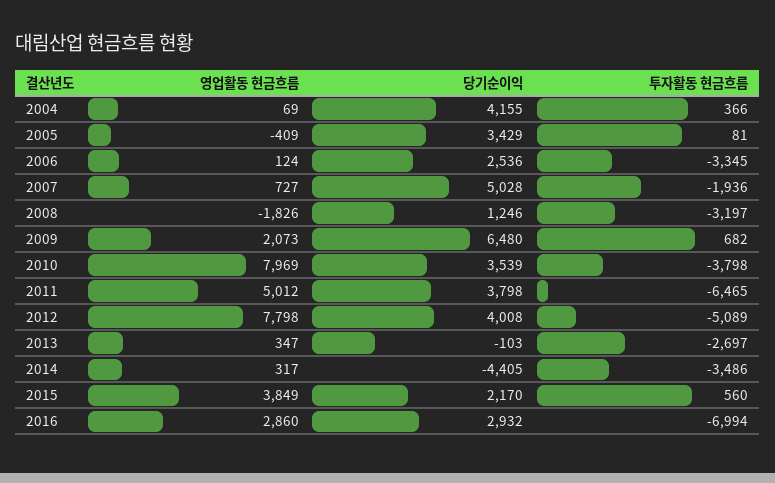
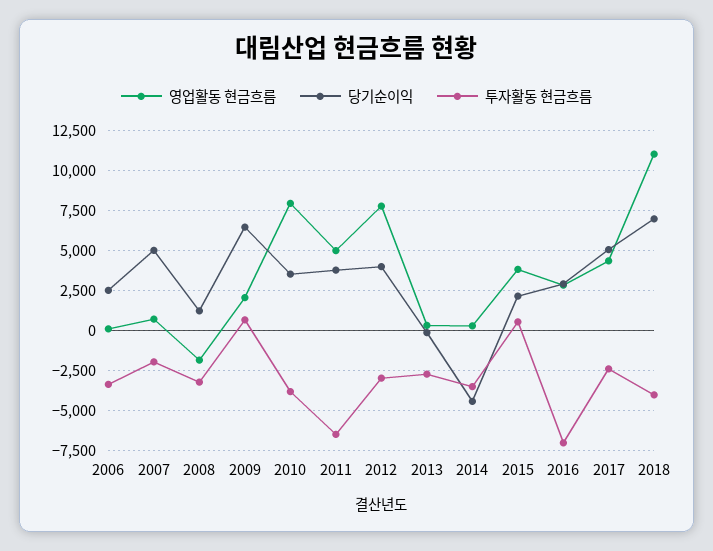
영업활동 현금흐름, 2004: 69 -> none
당기순이익, 2004: 4155 -> none
투자활동 현금흐름, 2004: 366 -> none
영업활동 현금흐름, 2005: -409 -> none
당기순이익, 2005: 3429 -> none
투자활동 현금흐름, 2005: 81 -> none
투자활동 현금흐름, 2012: -5089 -> -3000
영업활동 현금흐름, 2017: none -> 4500
당기순이익, 2017: none -> 5000
투자활동 현금흐름, 2017: none -> -2500
영업활동 현금흐름, 2018: none -> 11000
당기순이익, 2018: none -> 7000
투자활동 현금흐름, 2018: none -> -4000

